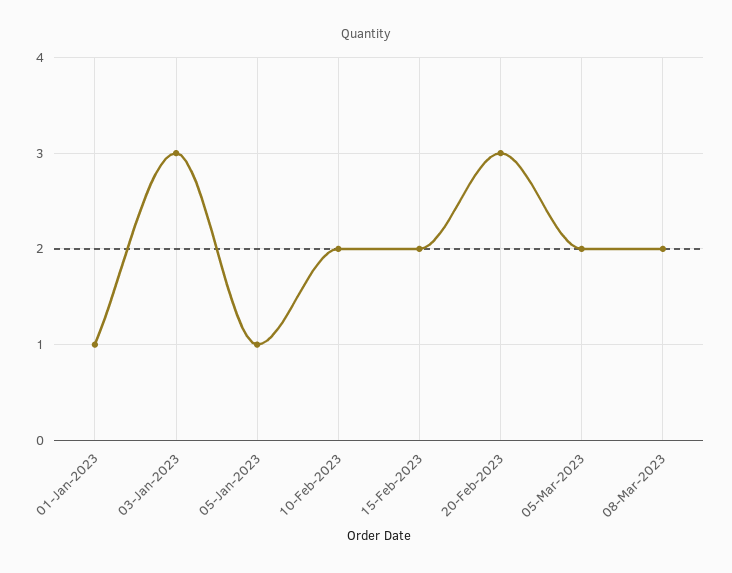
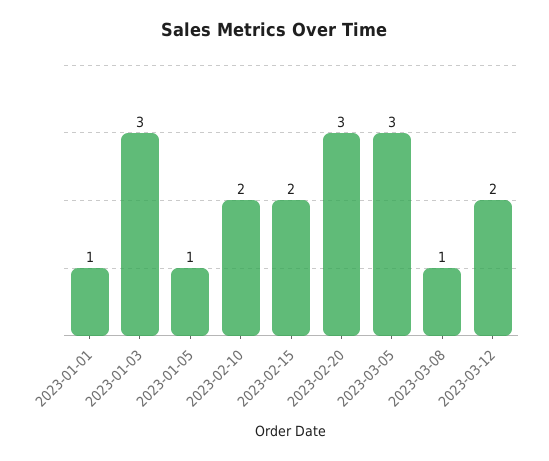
05-Mar-2023: 2 -> 3
08-Mar-2023: 2 -> 1
2023-03-12: none -> 2

